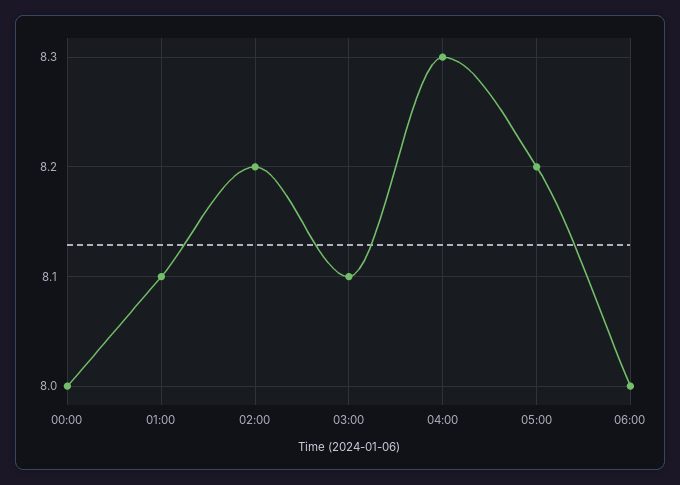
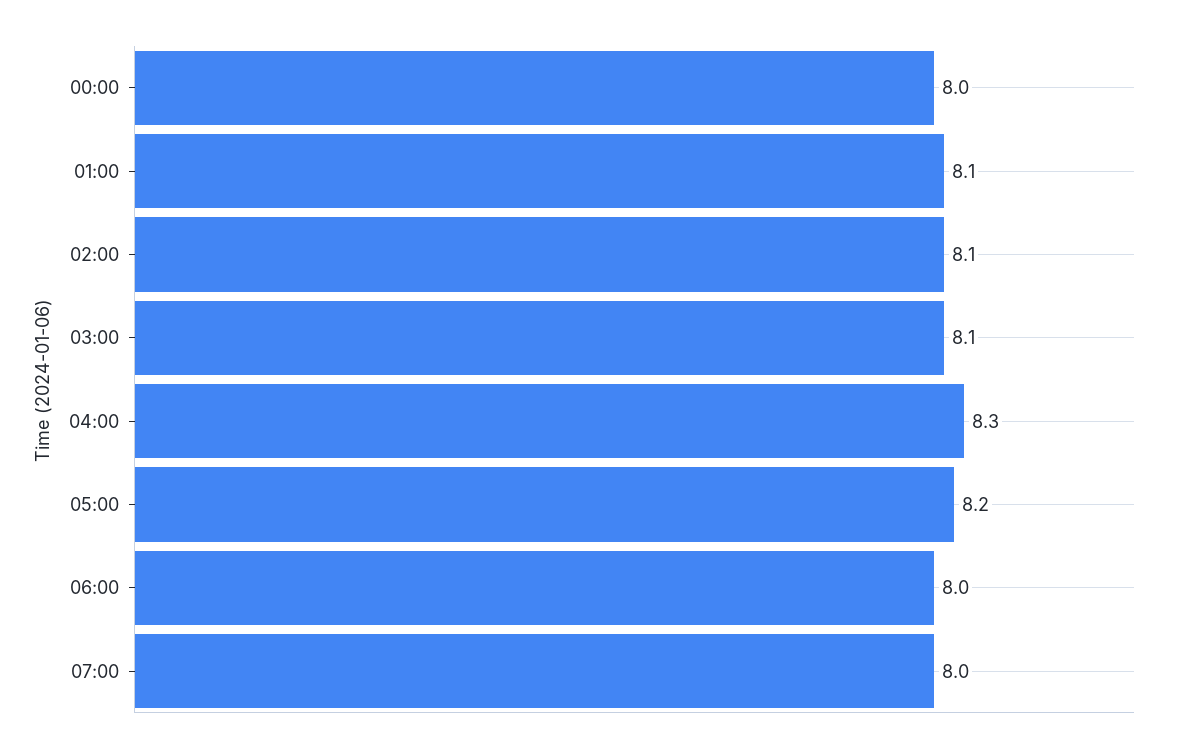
02:00: 8.2 -> 8.1
07:00: none -> 8

